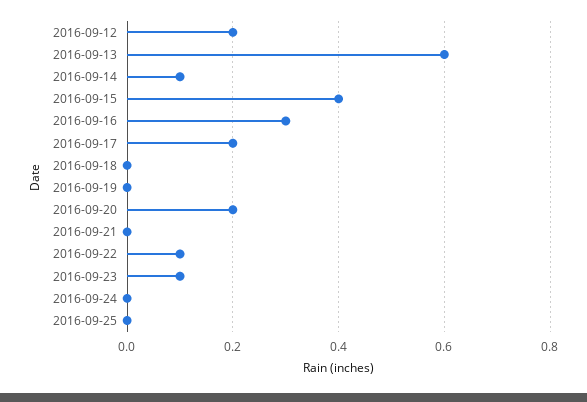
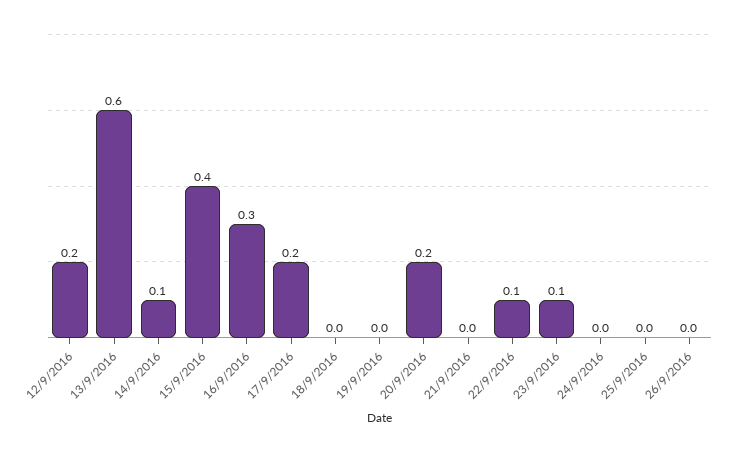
26/9/2016: none -> 0

